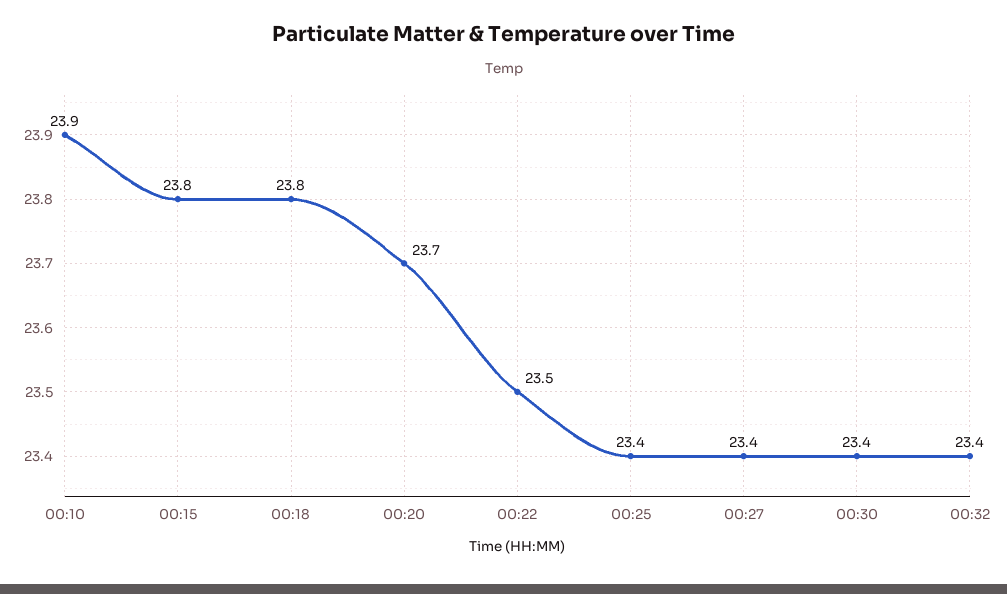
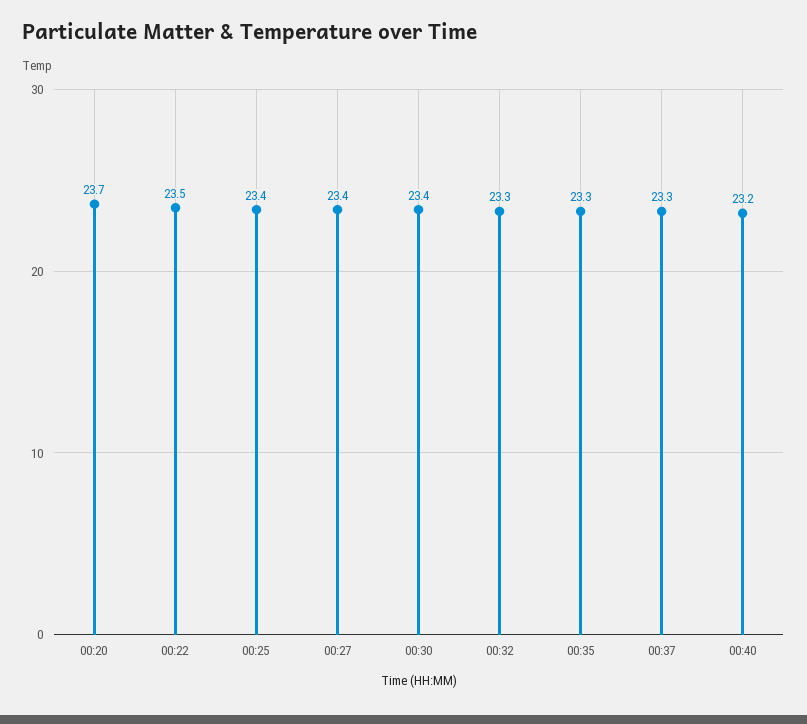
00:10: 23.9 -> none
00:15: 23.8 -> none
00:18: 23.8 -> none
00:32: 23.4 -> 23.3
00:35: none -> 23.3
00:37: none -> 23.3
00:40: none -> 23.2

